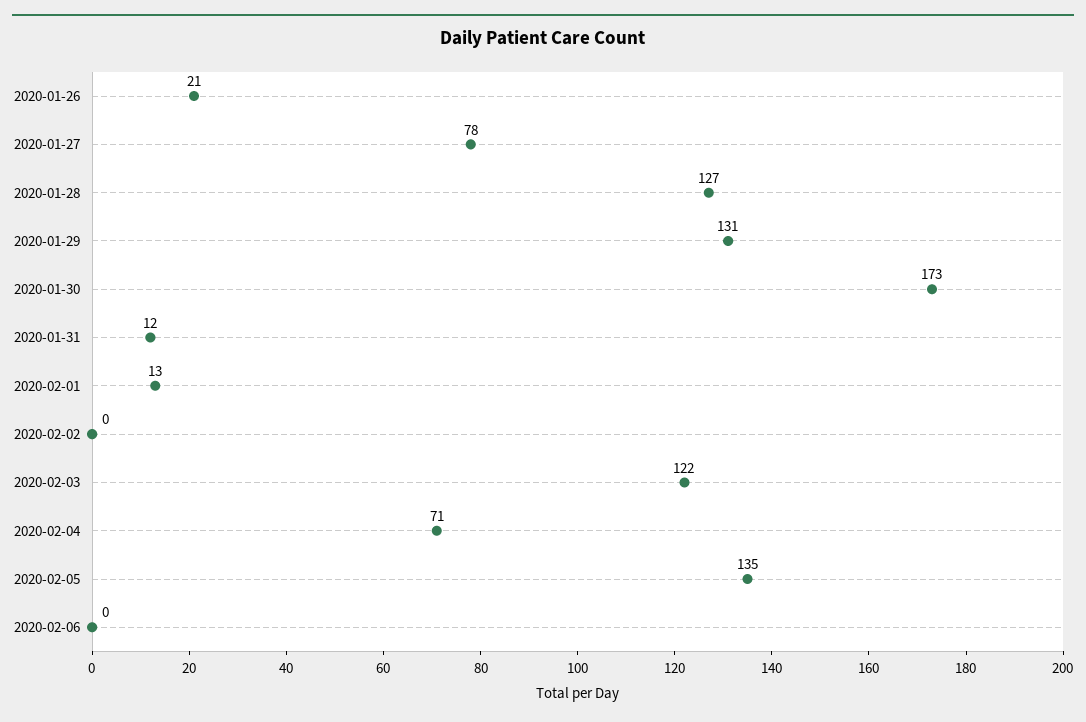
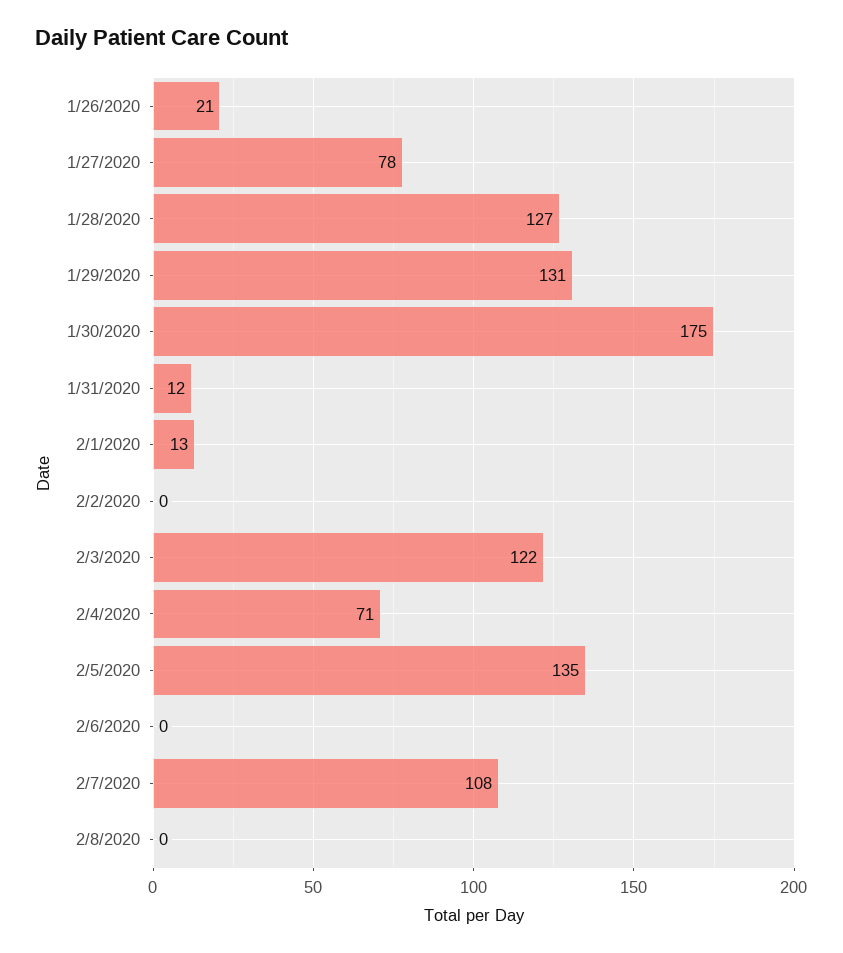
2020-01-30: 173 -> 175
2/7/2020: none -> 108
2/8/2020: none -> 0

